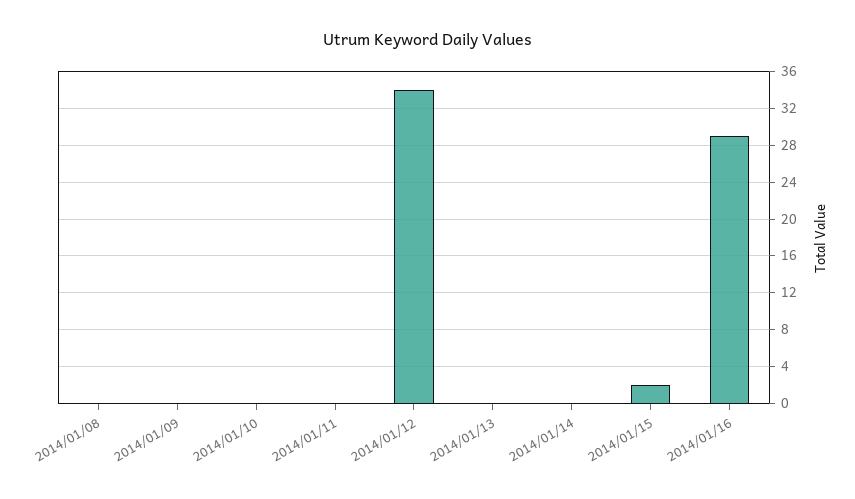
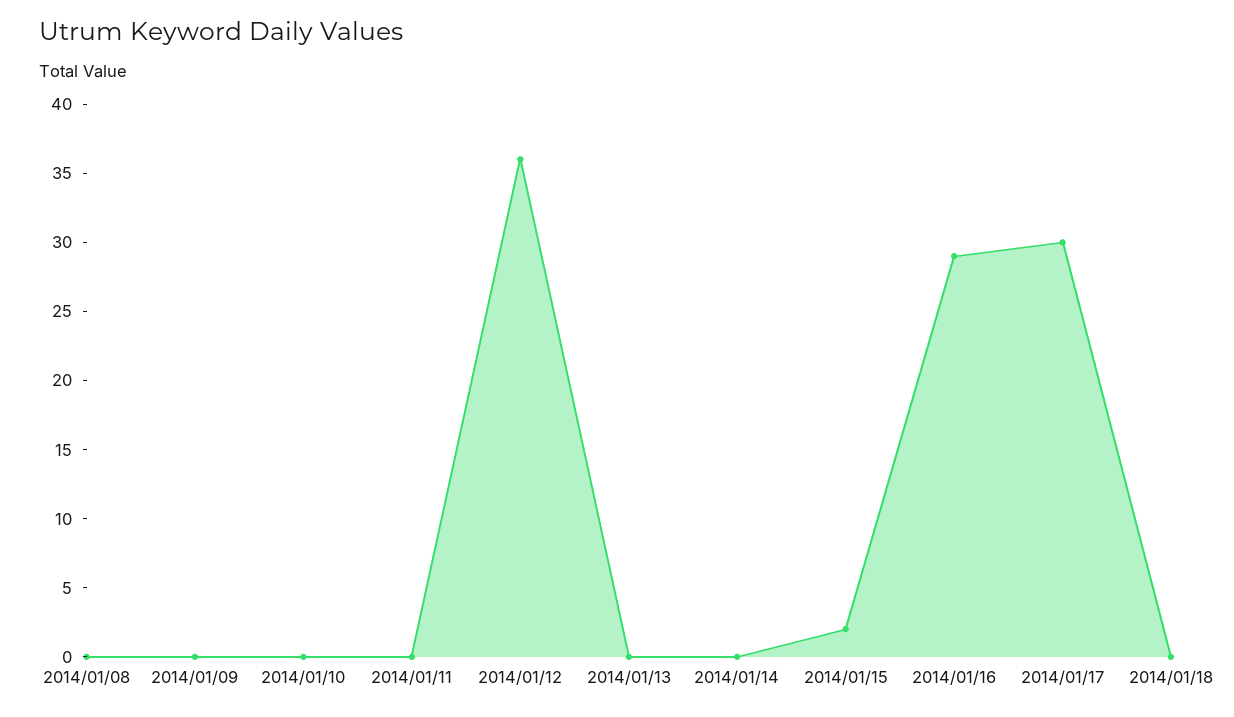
2014/01/12: 34 -> 36
2014/01/17: none -> 30
2014/01/18: none -> 0

